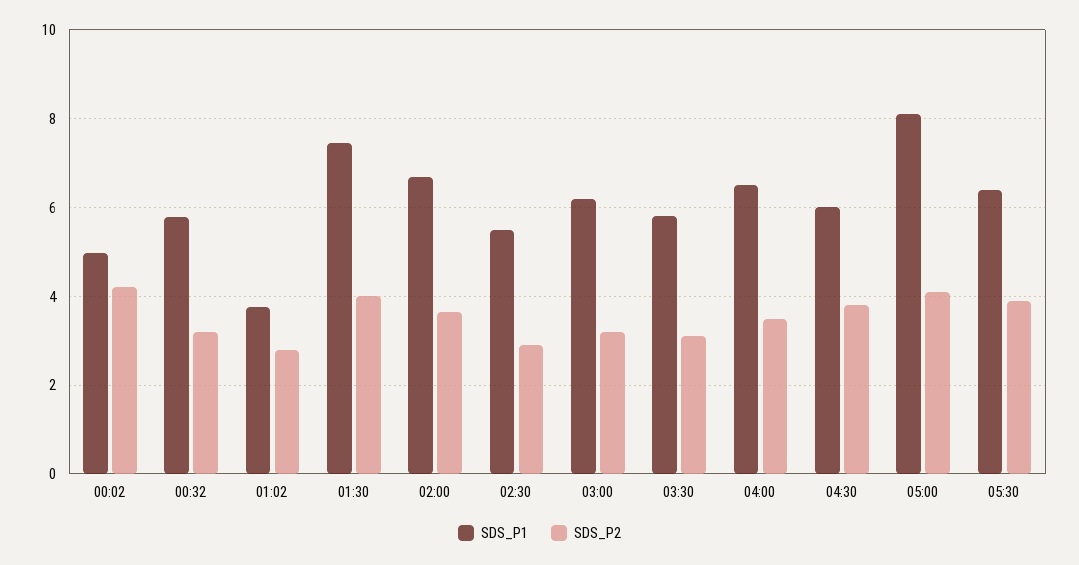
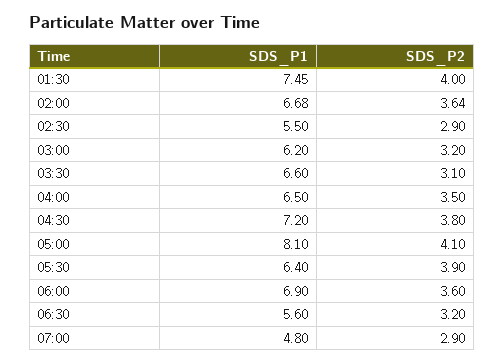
SDS_P1, 00:02: 5 -> none
SDS_P2, 00:02: 4.2 -> none
SDS_P1, 00:32: 5.8 -> none
SDS_P2, 00:32: 3.2 -> none
SDS_P1, 01:02: 3.8 -> none
SDS_P2, 01:02: 2.8 -> none
SDS_P1, 03:30: 5.8 -> 6.6
SDS_P1, 04:30: 6 -> 7.2
SDS_P1, 06:00: none -> 6.9
SDS_P2, 06:00: none -> 3.6
SDS_P1, 06:30: none -> 5.6
SDS_P2, 06:30: none -> 3.2
SDS_P1, 07:00: none -> 4.8
SDS_P2, 07:00: none -> 2.9

